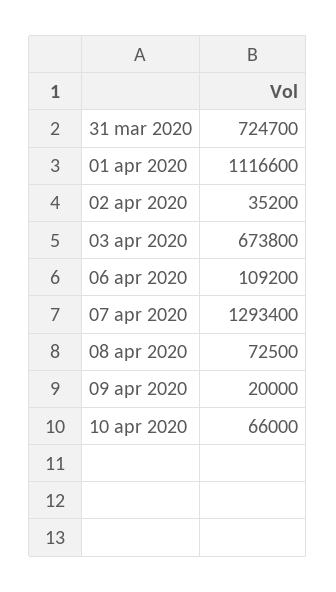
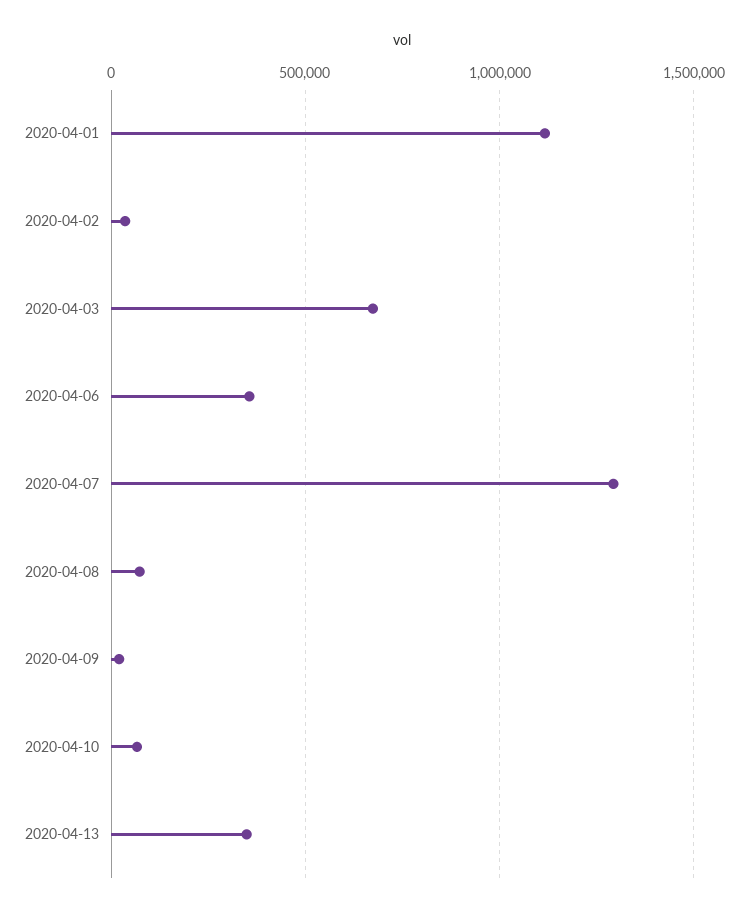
31 mar 2020: 724700 -> none
06 apr 2020: 109200 -> 350000
2020-04-13: none -> 350000

